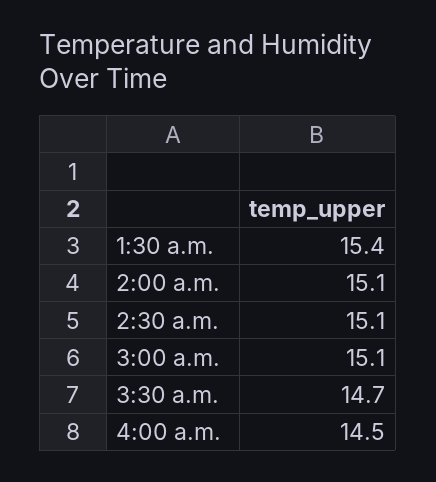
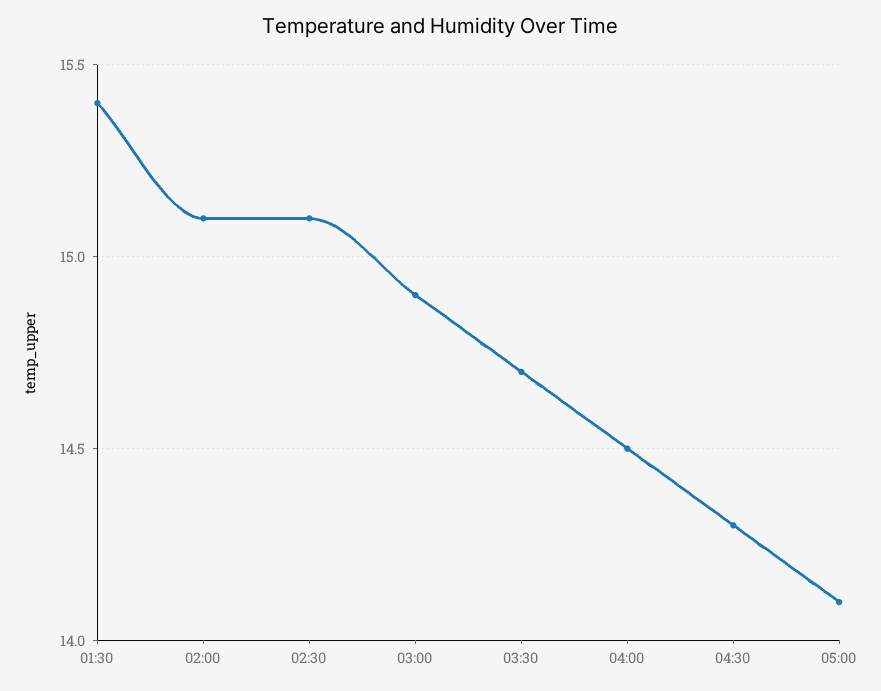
3:00 a.m.: 15.1 -> 14.9
04:30: none -> 14.3
05:00: none -> 14.1

